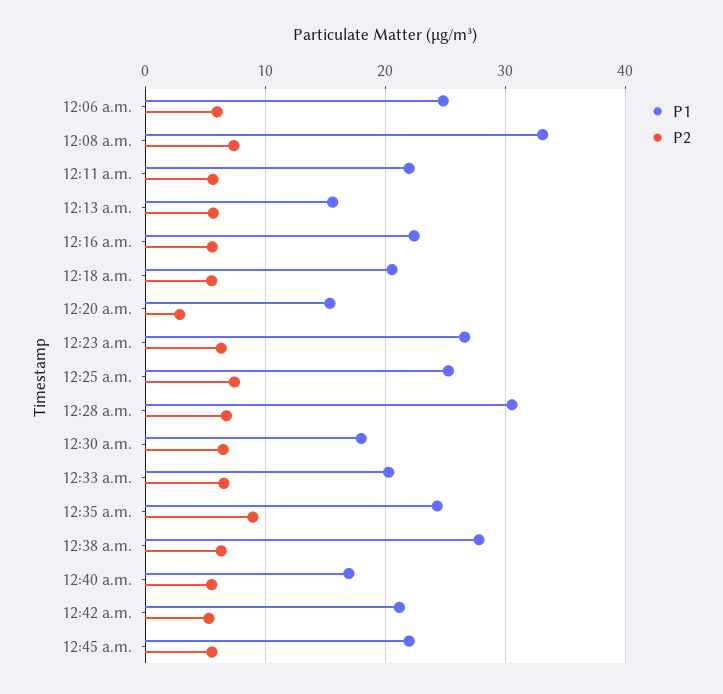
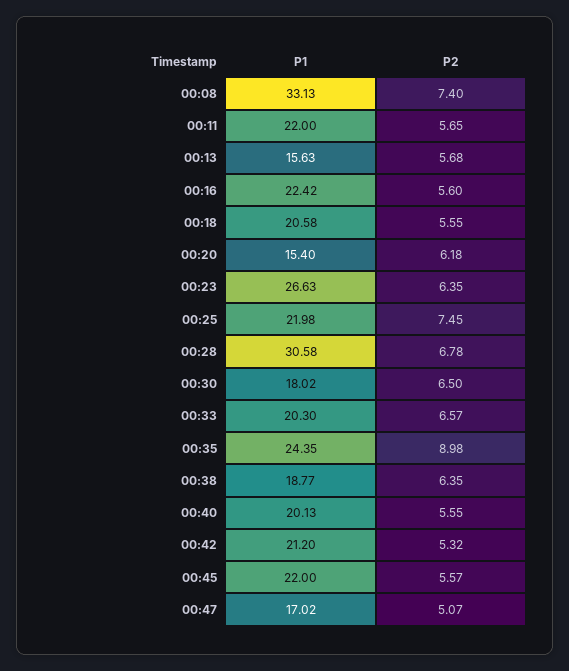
P1, 12:06 a.m.: 25 -> none
P2, 12:06 a.m.: 6 -> none
P2, 12:20 a.m.: 3 -> 6.18
P1, 12:25 a.m.: 25 -> 21.98
P1, 12:38 a.m.: 28 -> 18.77
P1, 12:40 a.m.: 17 -> 20.13
P1, 00:47: none -> 17.02
P2, 00:47: none -> 5.07

